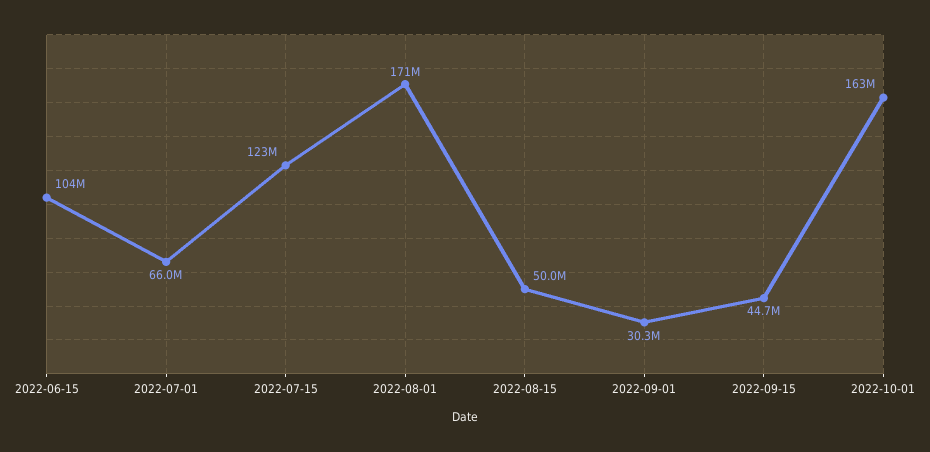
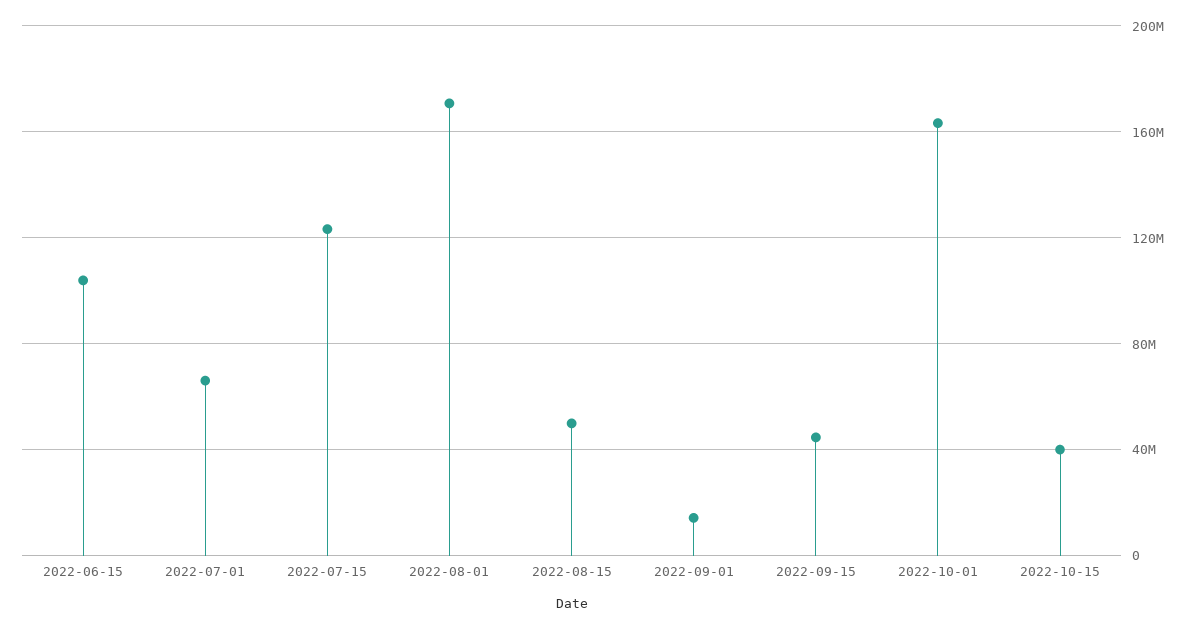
2022-09-01: 30300000 -> 15000000
2022-10-15: none -> 40000000

